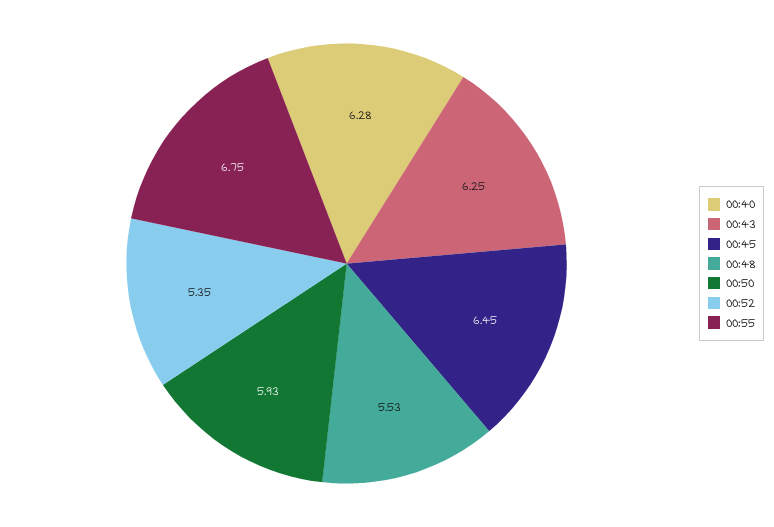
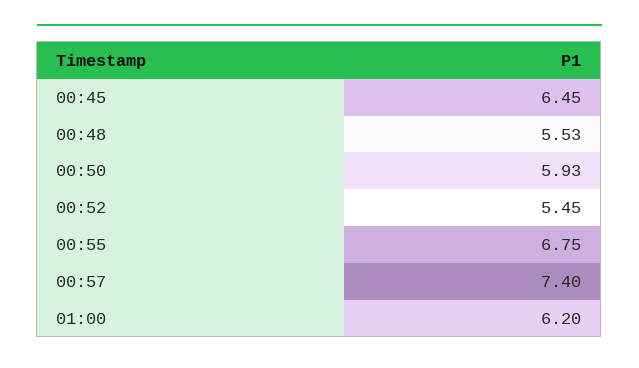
00:40: 6.28 -> none
00:43: 6.25 -> none
00:52: 5.35 -> 5.45
00:57: none -> 7.4
01:00: none -> 6.2

